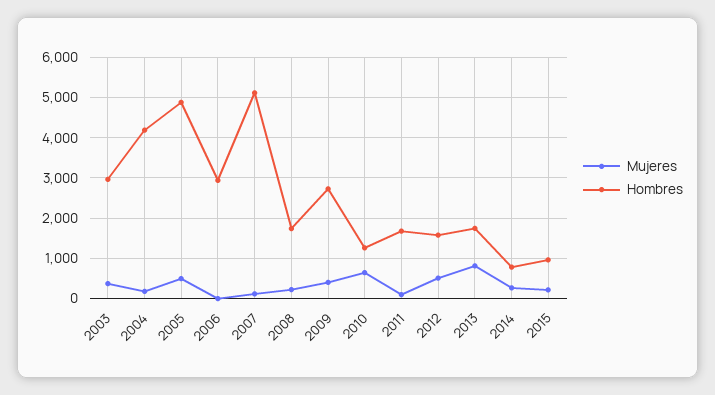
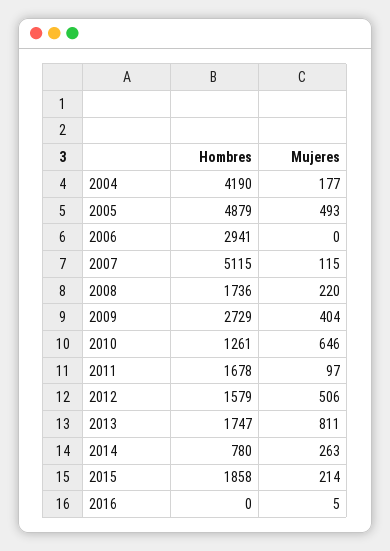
Mujeres, 2003: 400 -> none
Hombres, 2003: 3000 -> none
Hombres, 2015: 1000 -> 1858
Hombres, 2016: none -> 0
Mujeres, 2016: none -> 5

